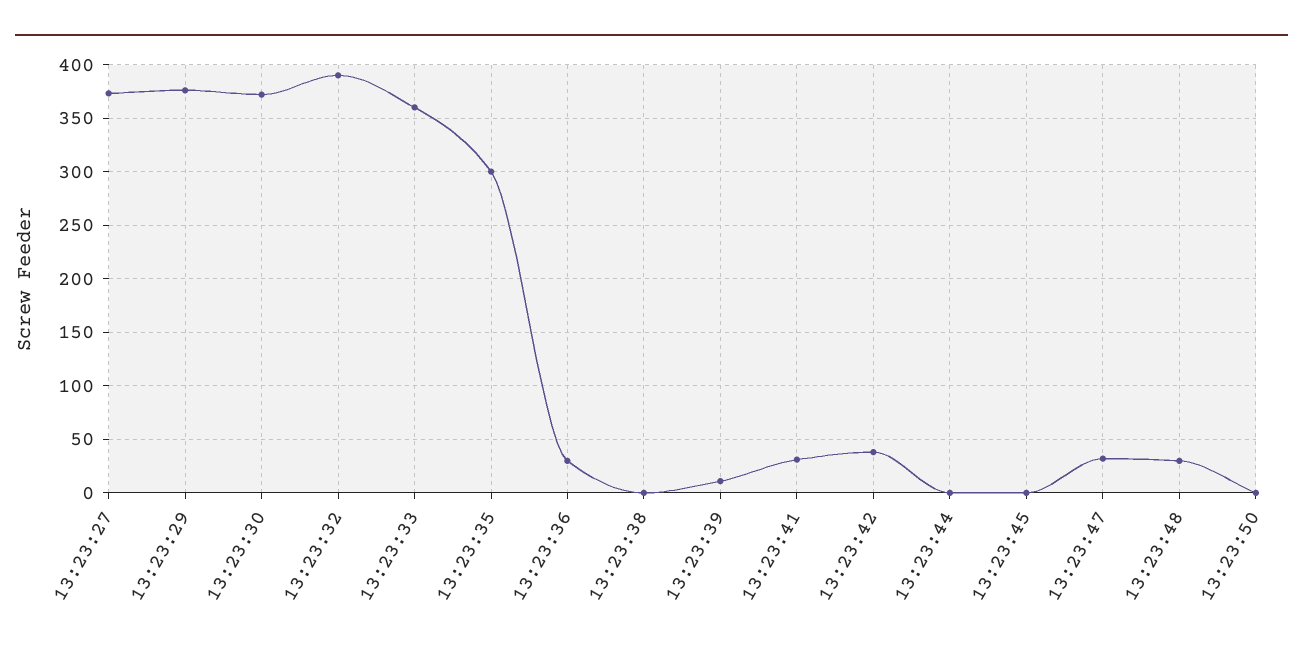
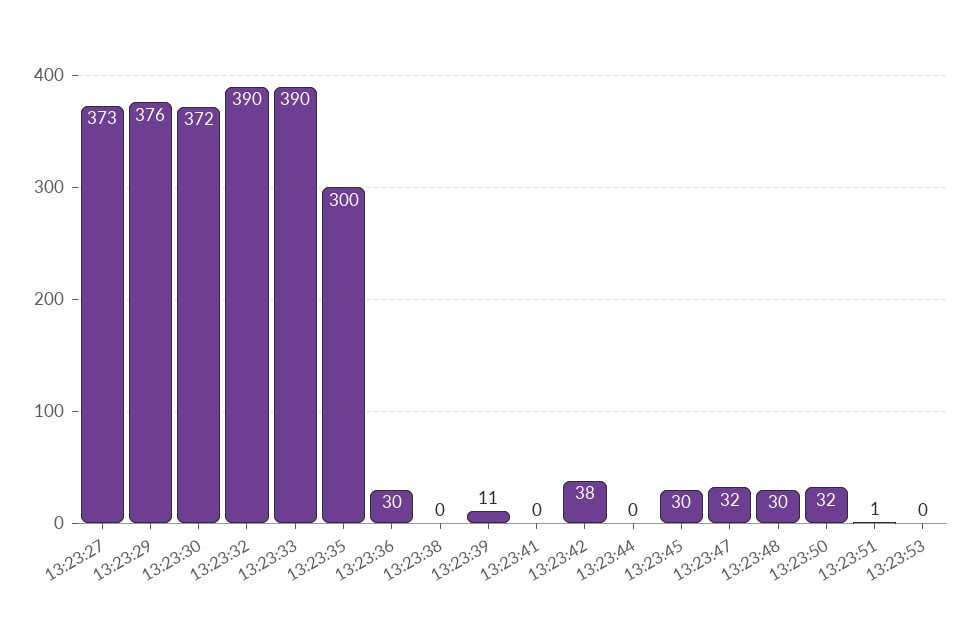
13:23:33: 360 -> 390
13:23:41: 30 -> 0
13:23:45: 0 -> 30
13:23:50: 0 -> 32
13:23:51: none -> 1
13:23:53: none -> 0

